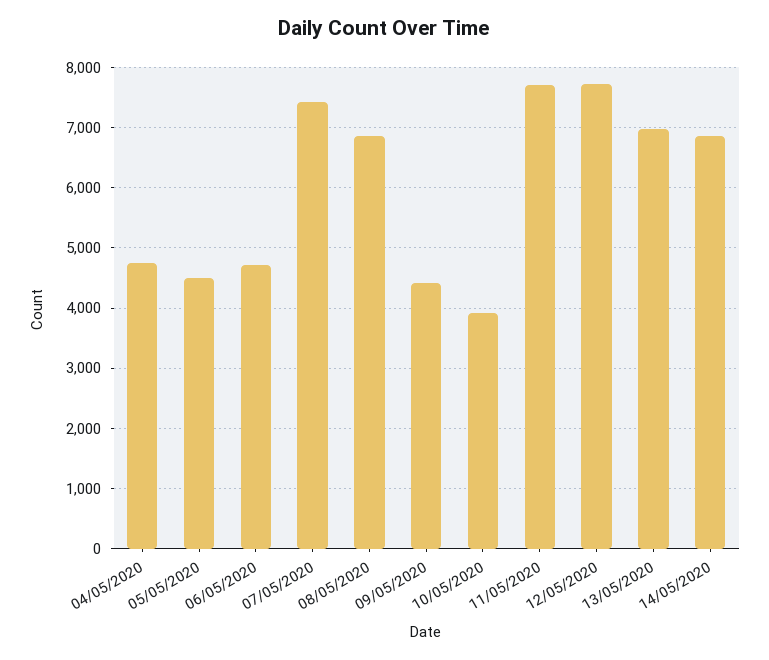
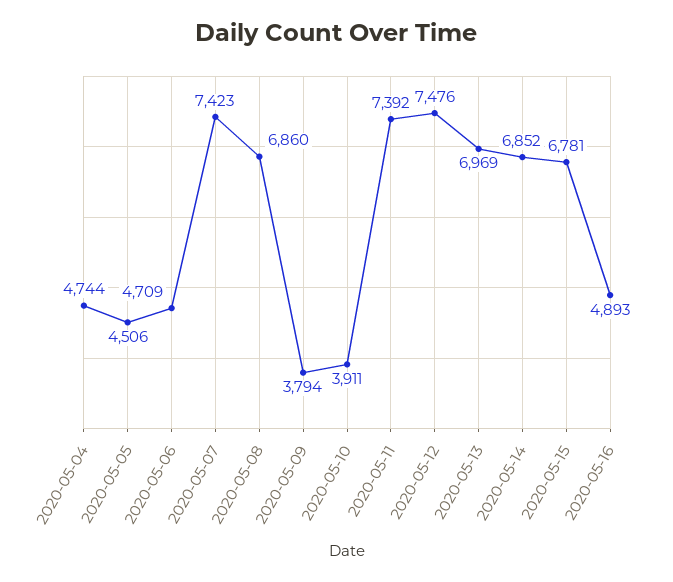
09/05/2020: 4400 -> 3794
11/05/2020: 7700 -> 7392
12/05/2020: 7700 -> 7476
2020-05-15: none -> 6781
2020-05-16: none -> 4893

